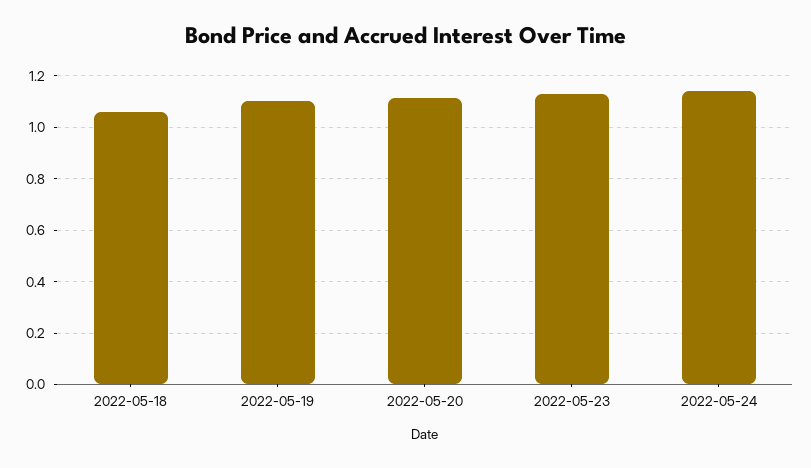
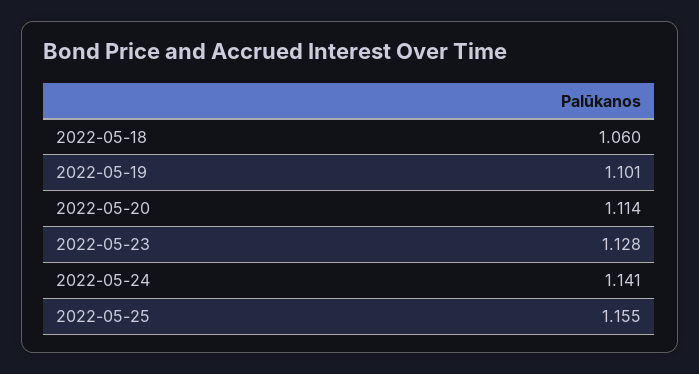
2022-05-25: none -> 1.155

